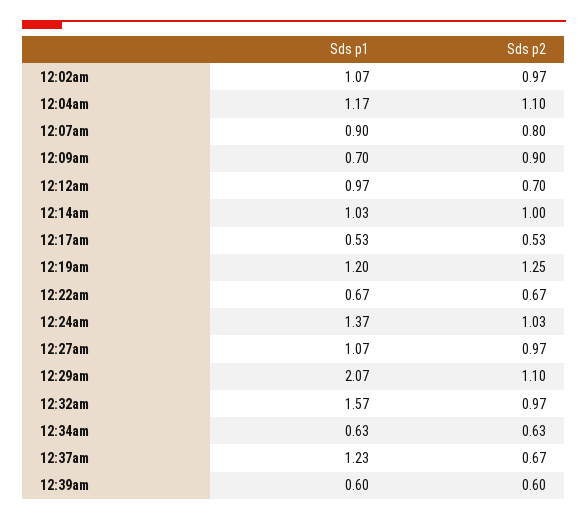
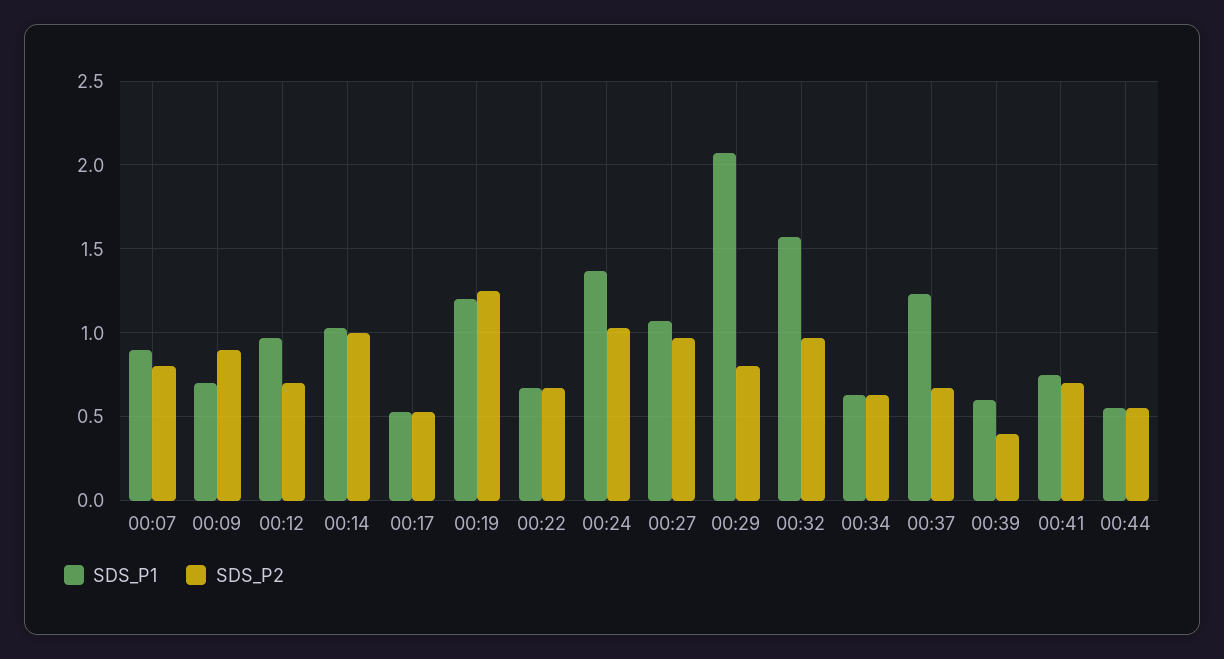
Sds p1, 12:02am: 1.07 -> none
Sds p2, 12:02am: 0.97 -> none
Sds p1, 12:04am: 1.17 -> none
Sds p2, 12:04am: 1.1 -> none
Sds p2, 12:29am: 1.1 -> 0.8
Sds p2, 12:39am: 0.6 -> 0.4
Sds p1, 00:41: none -> 0.75
Sds p2, 00:41: none -> 0.7
Sds p1, 00:44: none -> 0.55
Sds p2, 00:44: none -> 0.55

